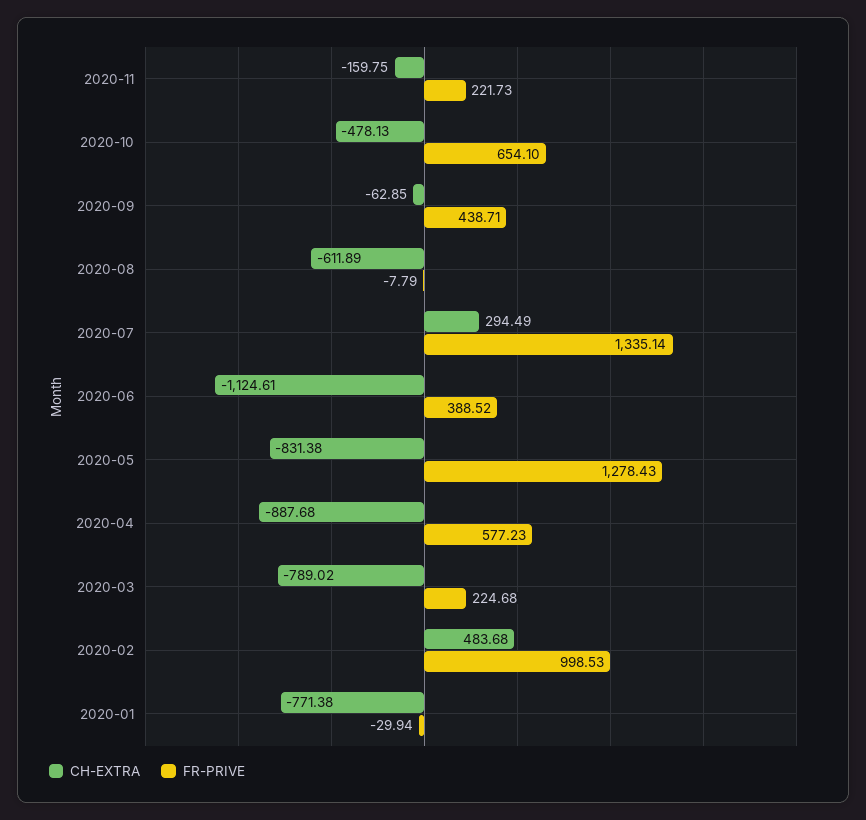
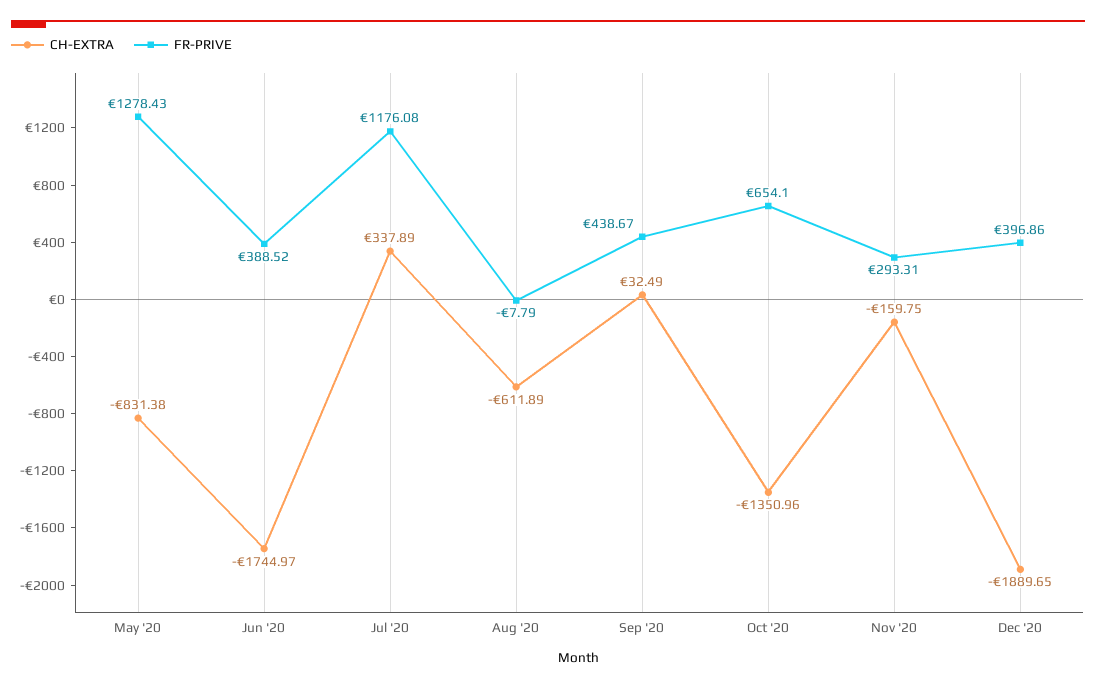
FR-PRIVE, 2020-11: 221.73 -> 293.31
CH-EXTRA, 2020-10: -478.13 -> -1350.96
CH-EXTRA, 2020-09: -62.85 -> 32.49
FR-PRIVE, 2020-09: 438.71 -> 438.67
CH-EXTRA, 2020-07: 294.49 -> 337.89
FR-PRIVE, 2020-07: 1335.14 -> 1176.08
CH-EXTRA, 2020-06: -1124.61 -> -1744.97
CH-EXTRA, 2020-04: -887.68 -> none
FR-PRIVE, 2020-04: 577.23 -> none
CH-EXTRA, 2020-03: -789.02 -> none
FR-PRIVE, 2020-03: 224.68 -> none
CH-EXTRA, 2020-02: 483.68 -> none
FR-PRIVE, 2020-02: 998.53 -> none
CH-EXTRA, 2020-01: -771.38 -> none
FR-PRIVE, 2020-01: -29.94 -> none
CH-EXTRA, Dec '20: none -> -1889.65
FR-PRIVE, Dec '20: none -> 396.86

